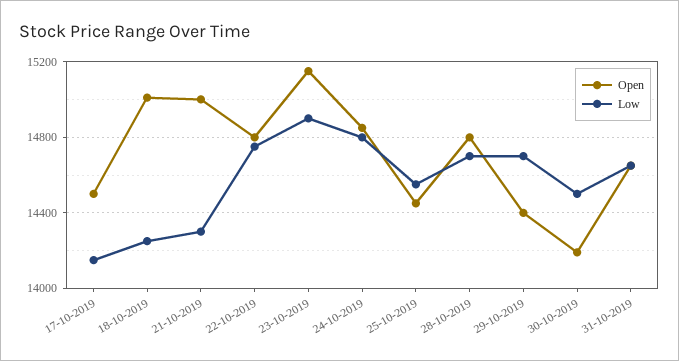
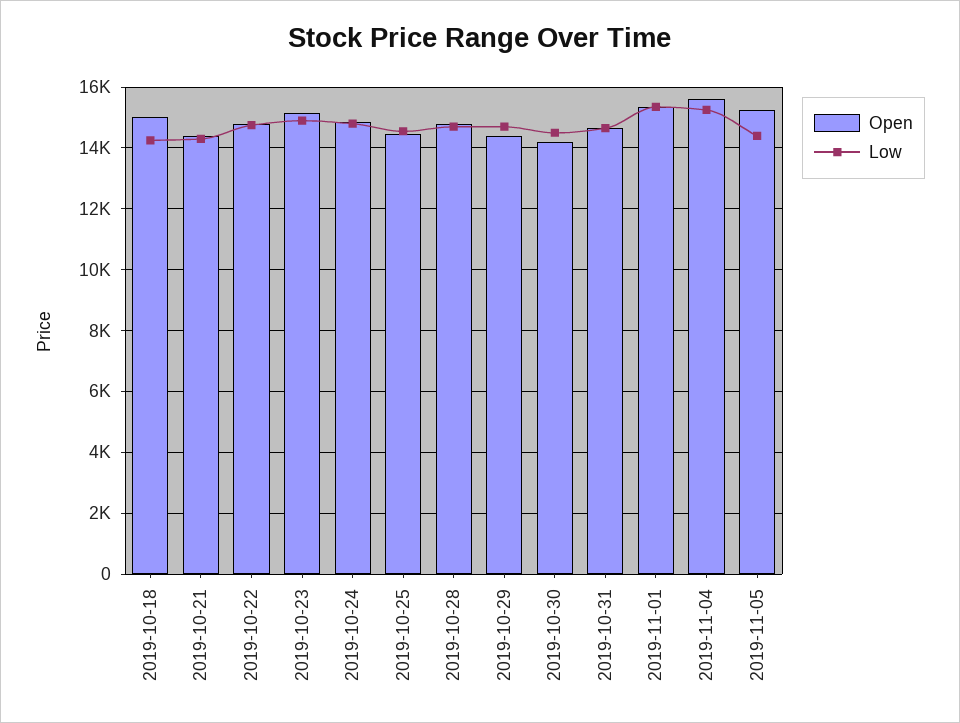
Open, 17-10-2019: 14500 -> none
Low, 17-10-2019: 14150 -> none
Open, 21-10-2019: 15000 -> 14400
Open, 2019-11-01: none -> 15400
Low, 2019-11-01: none -> 15400
Open, 2019-11-04: none -> 15600
Low, 2019-11-04: none -> 15200
Open, 2019-11-05: none -> 15200
Low, 2019-11-05: none -> 14400

